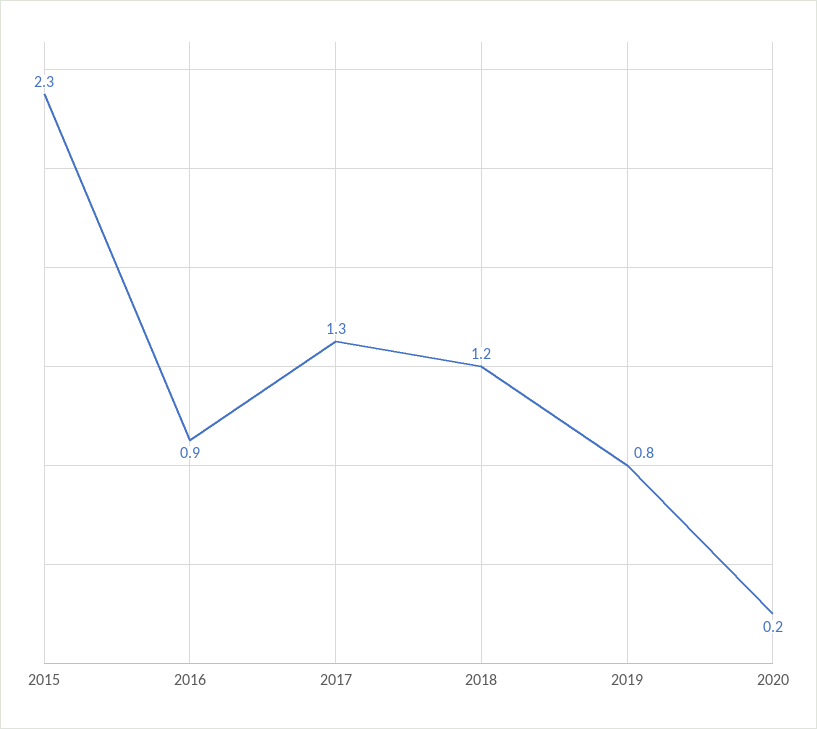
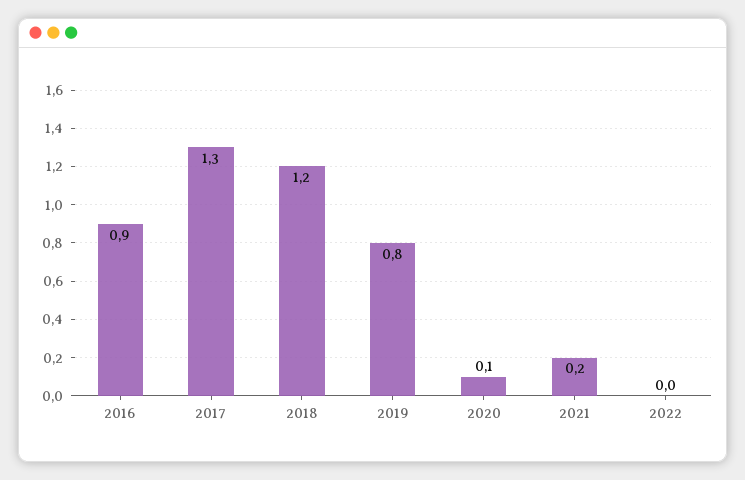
2015: 2.3 -> none
2020: 0.2 -> 0.1
2021: none -> 0.2
2022: none -> 0

